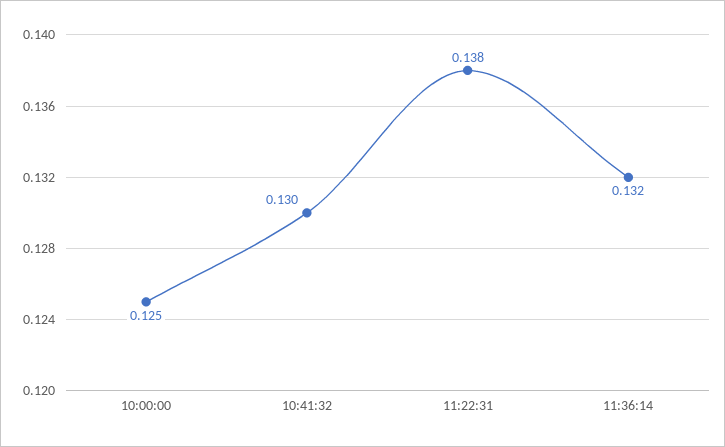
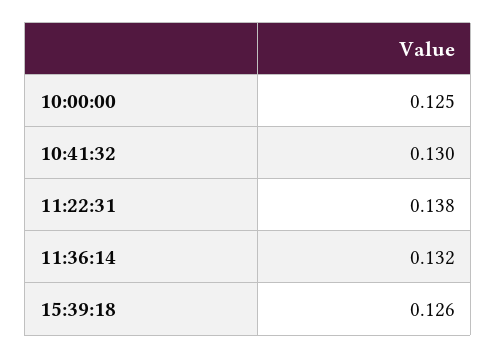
15:39:18: none -> 0.126

